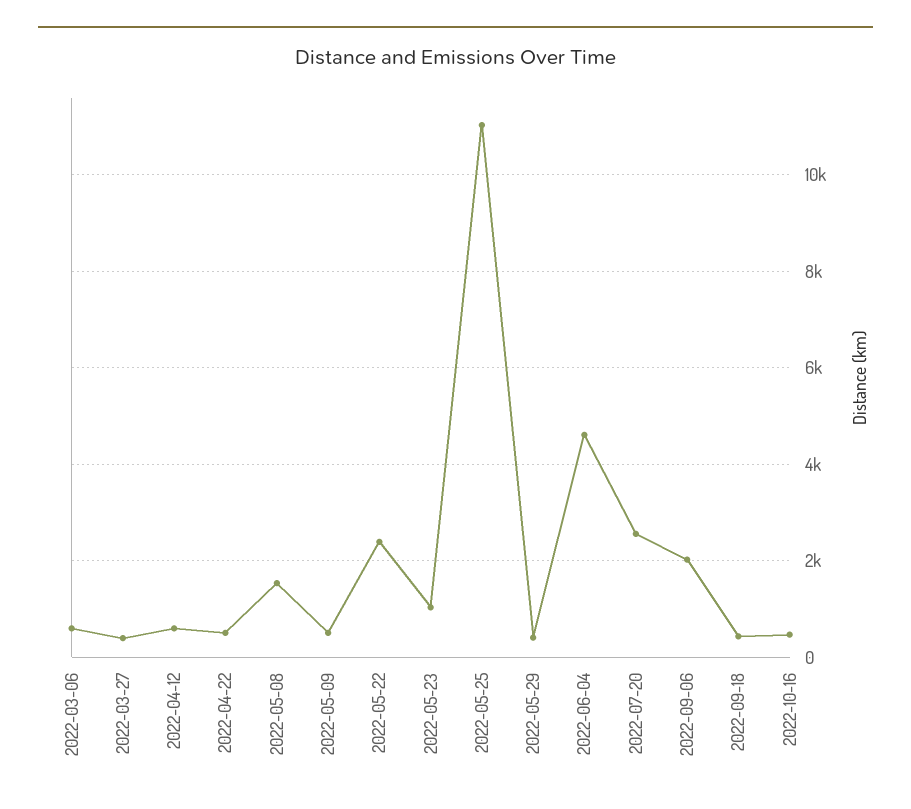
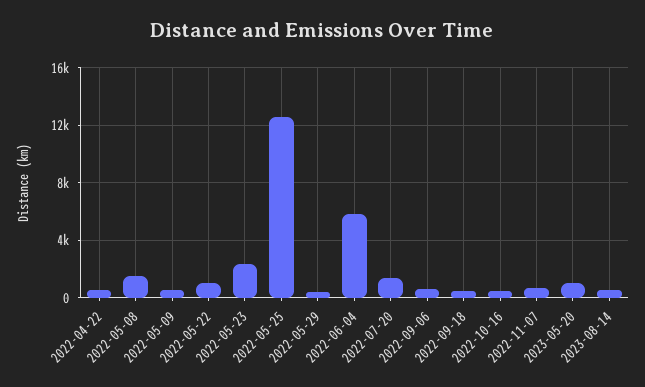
2022-03-06: 600 -> none
2022-03-27: 400 -> none
2022-04-12: 600 -> none
2022-05-22: 2400 -> 1000
2022-05-23: 1000 -> 2500
2022-05-25: 11000 -> 12500
2022-06-04: 4600 -> 6000
2022-07-20: 2600 -> 1500
2022-09-06: 2000 -> 500
2022-11-07: none -> 500
2023-05-20: none -> 1000
2023-08-14: none -> 500

